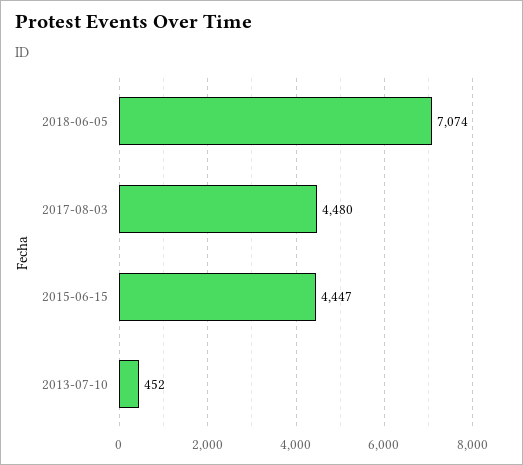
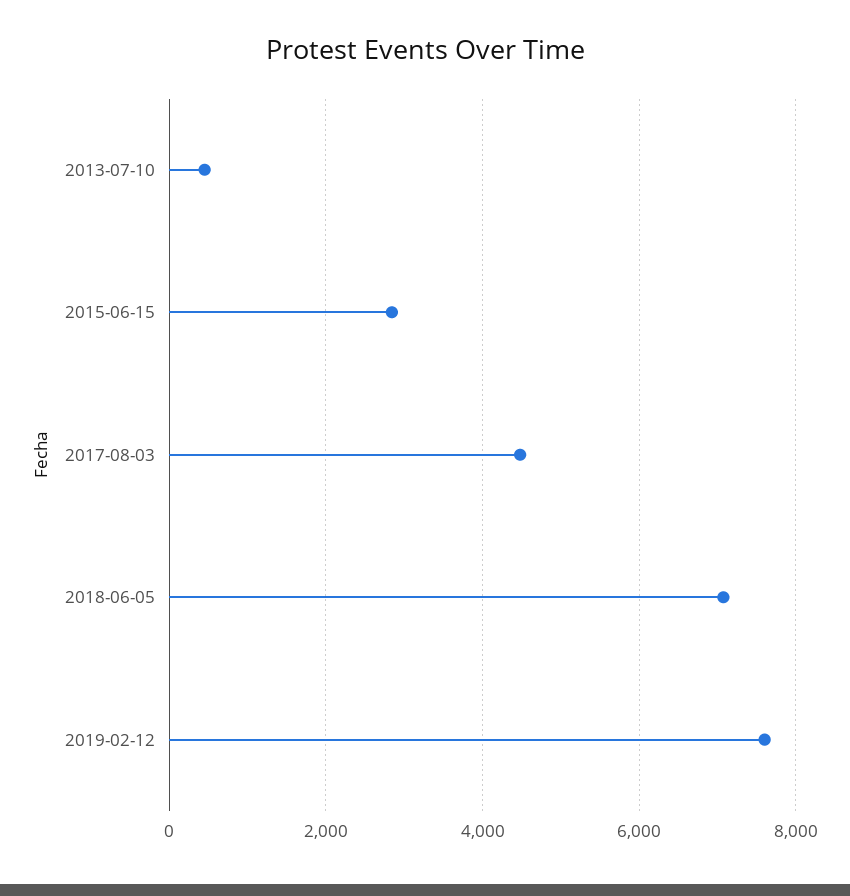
2015-06-15: 4447 -> 2800
2019-02-12: none -> 7600

